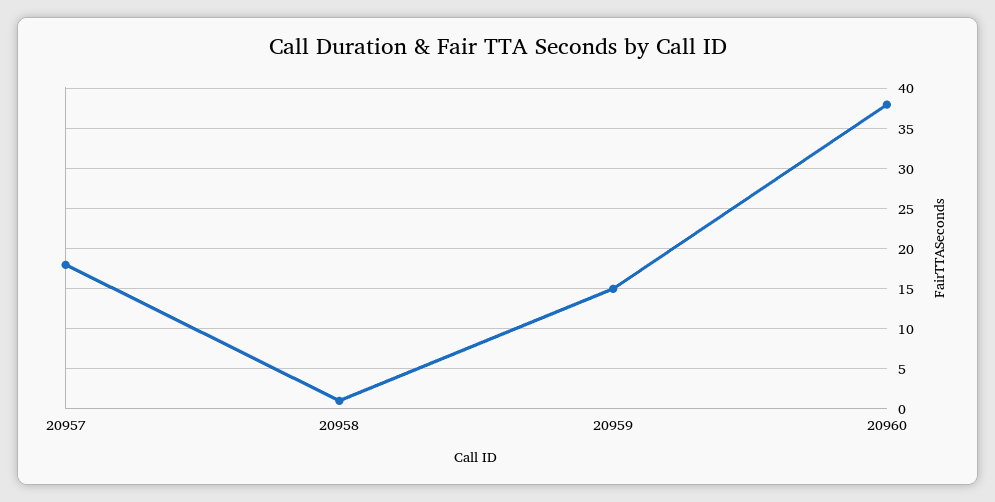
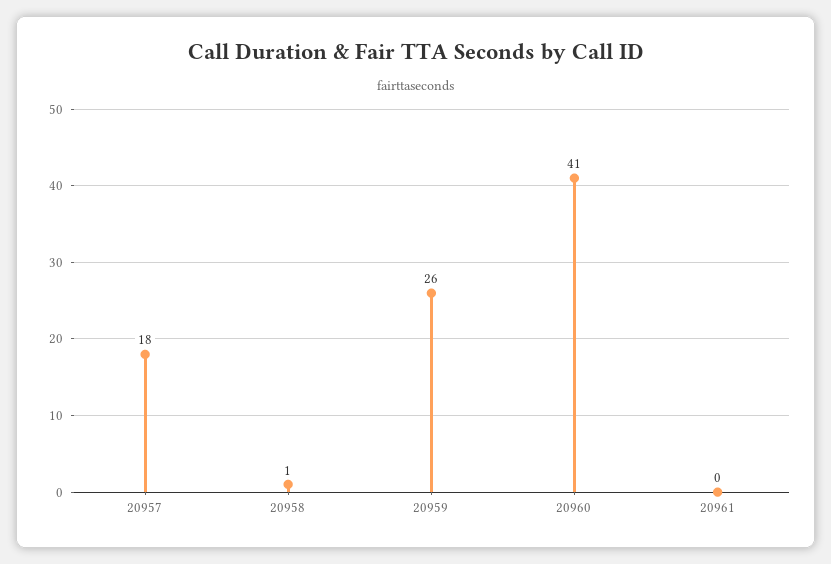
20959: 15 -> 26
20960: 38 -> 41
20961: none -> 0

